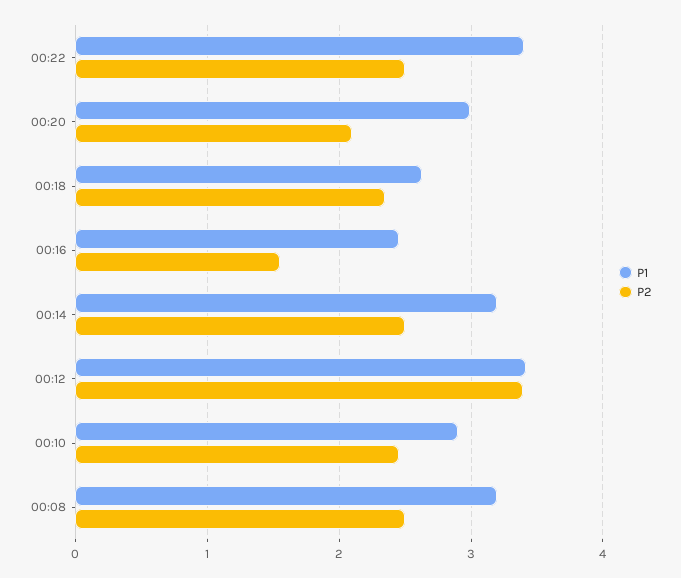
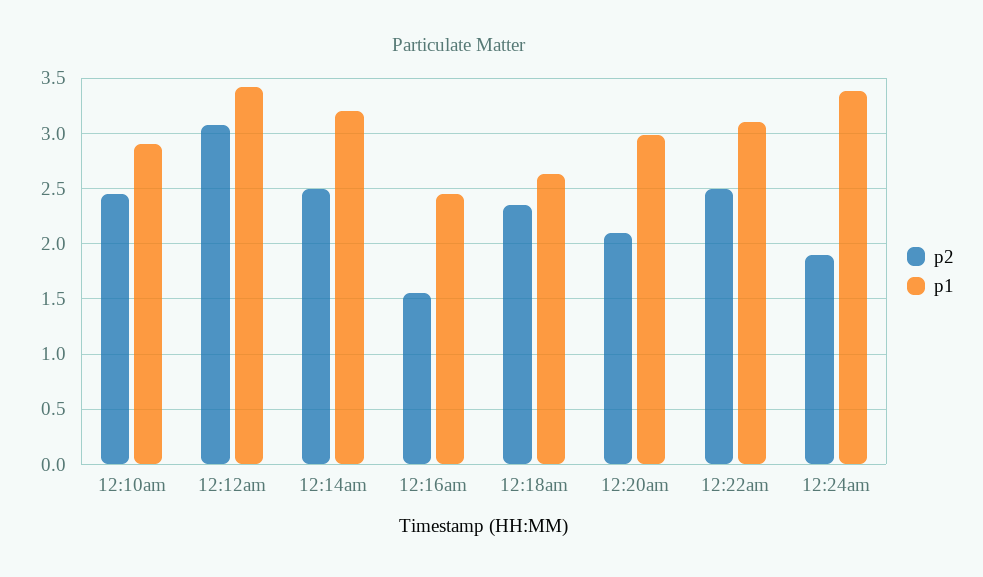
P1, 00:22: 3.4 -> 3.1
P2, 00:12: 3.4 -> 3.1
P1, 00:08: 3.2 -> none
P2, 00:08: 2.5 -> none
P2, 12:24am: none -> 1.9
P1, 12:24am: none -> 3.4

